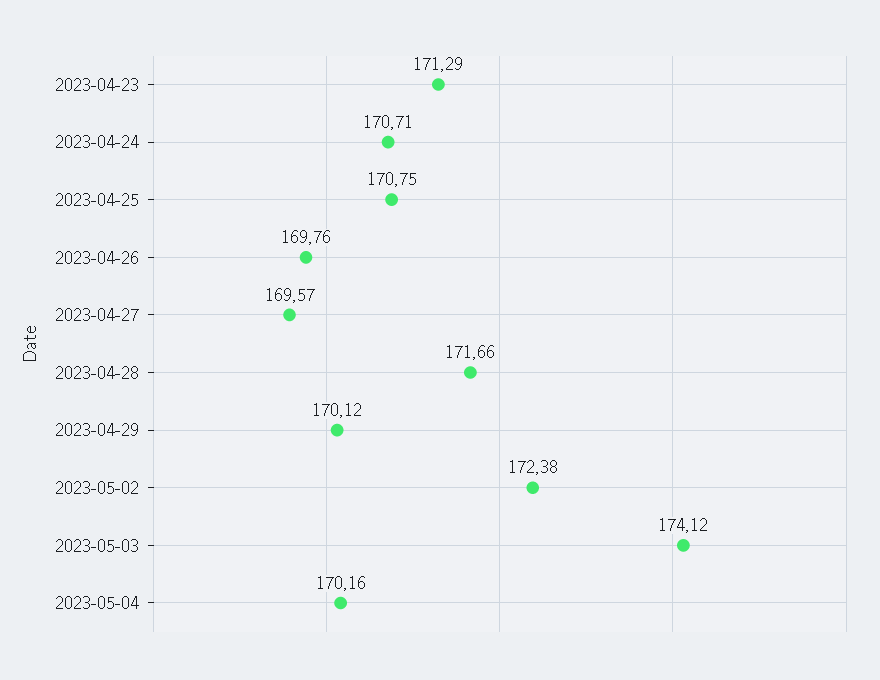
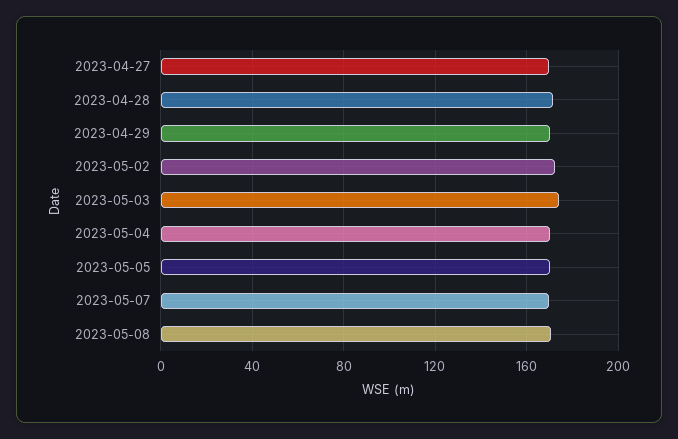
2023-04-23: 171.29 -> none
2023-04-24: 170.71 -> none
2023-04-25: 170.75 -> none
2023-04-26: 169.76 -> none
2023-05-05: none -> 170
2023-05-07: none -> 170
2023-05-08: none -> 170

